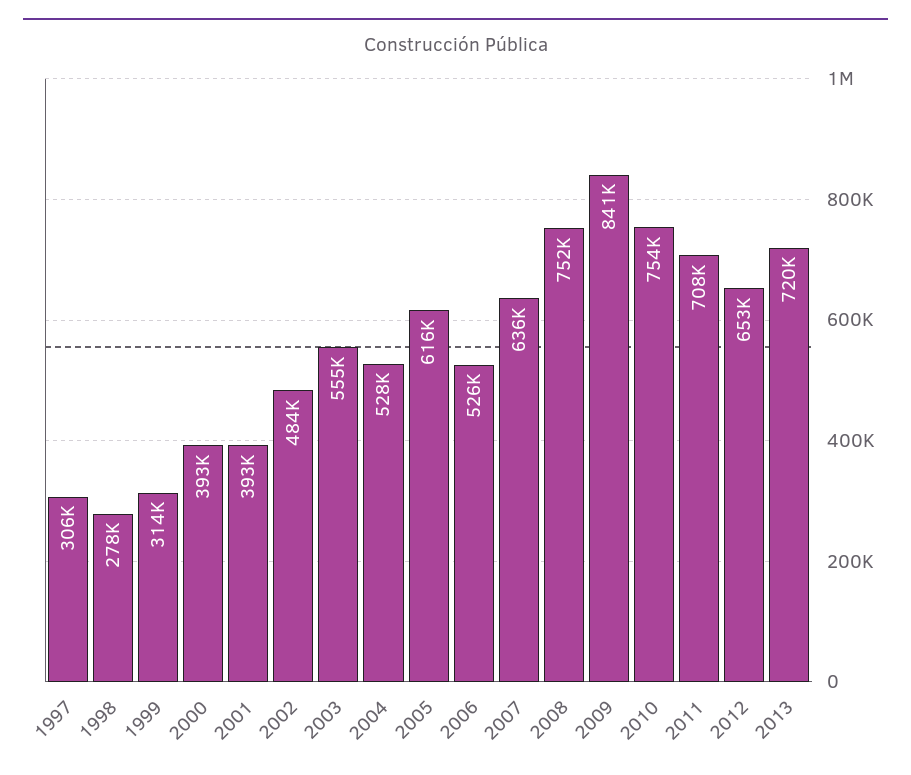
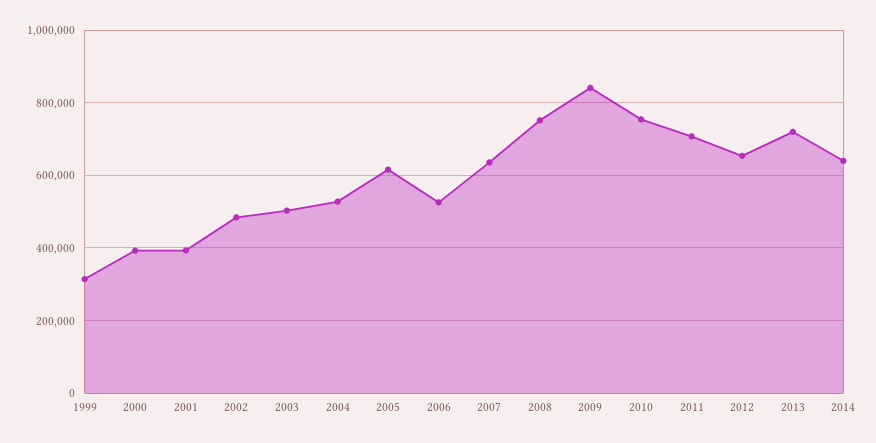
1997: 306000 -> none
1998: 278000 -> none
2003: 555000 -> 500000
2014: none -> 640000

